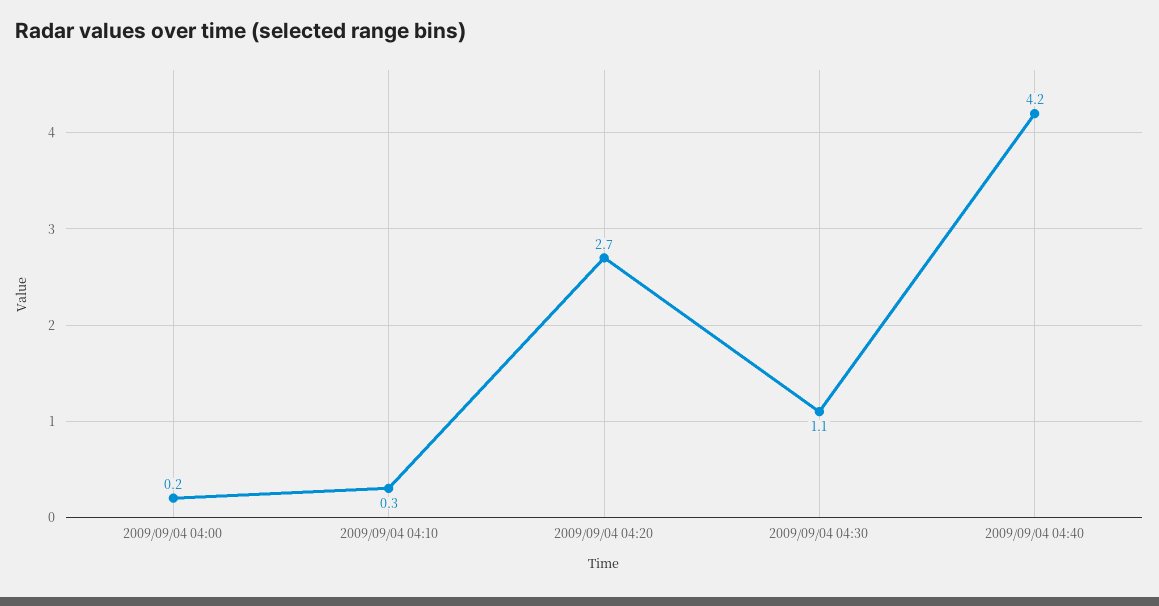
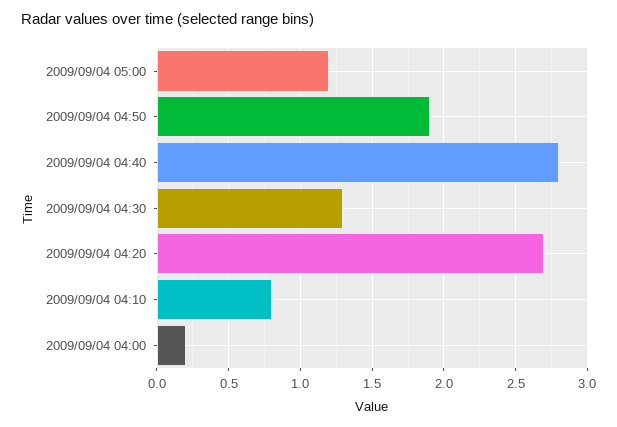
2009/09/04 04:10: 0.3 -> 0.8
2009/09/04 04:30: 1.1 -> 1.3
2009/09/04 04:40: 4.2 -> 2.8
2009/09/04 05:00: none -> 1.2
2009/09/04 04:50: none -> 1.9

